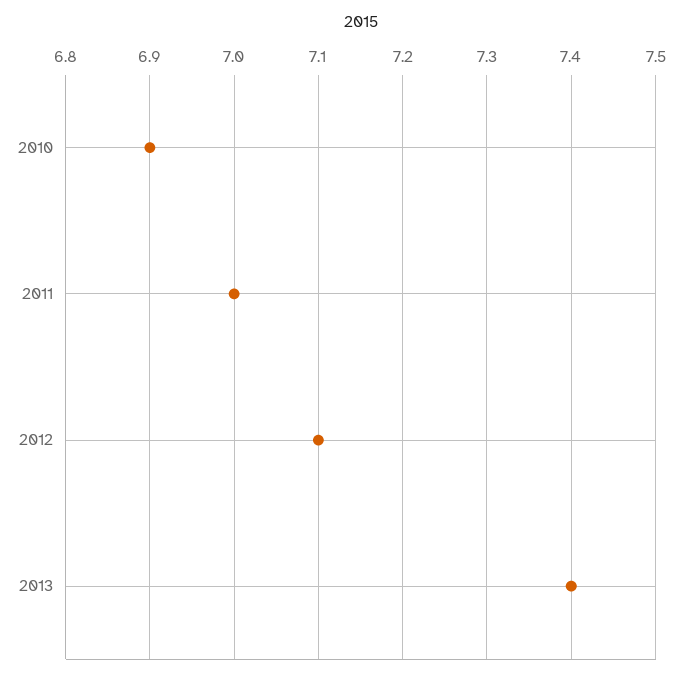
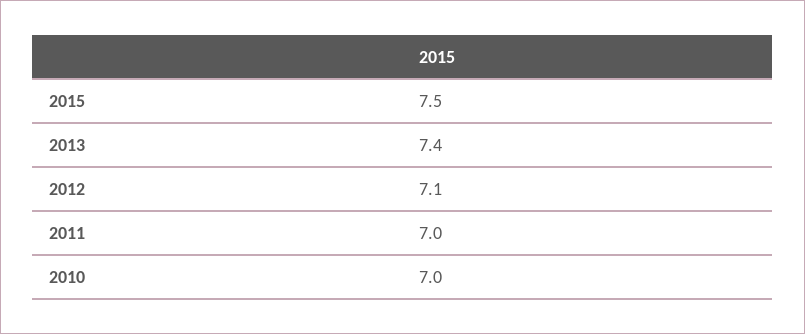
2010: 6.9 -> 7
2015: none -> 7.5

